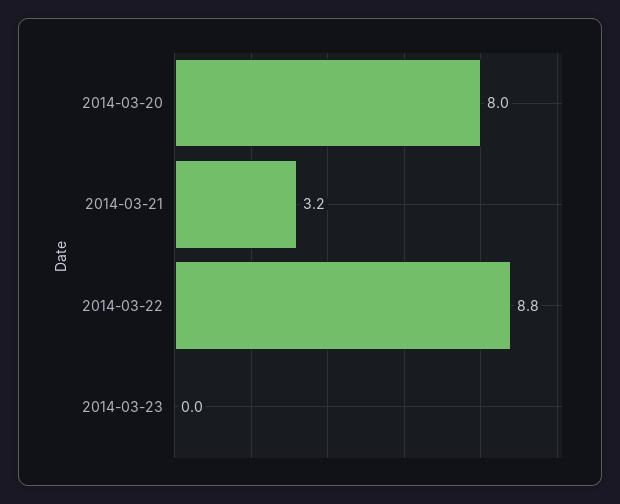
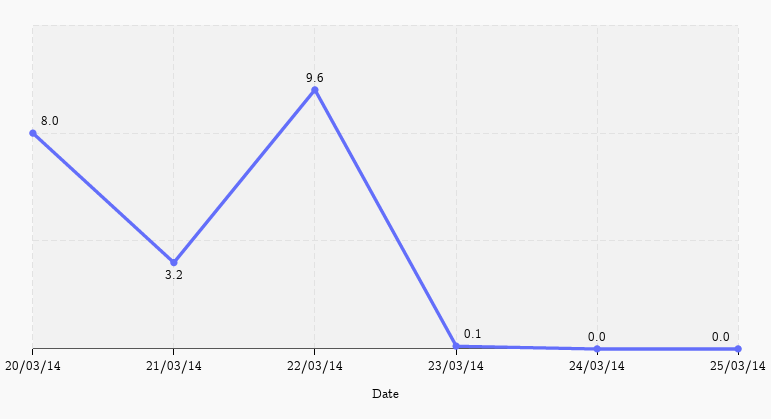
2014-03-22: 8.8 -> 9.6
2014-03-23: 0 -> 0.1
24/03/14: none -> 0
25/03/14: none -> 0

